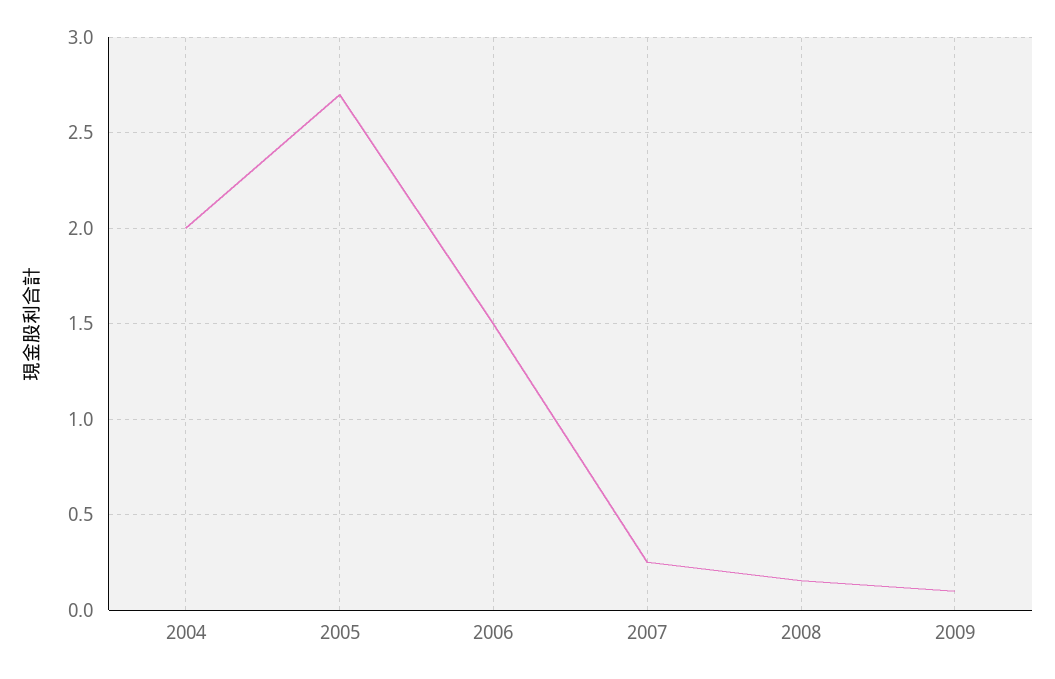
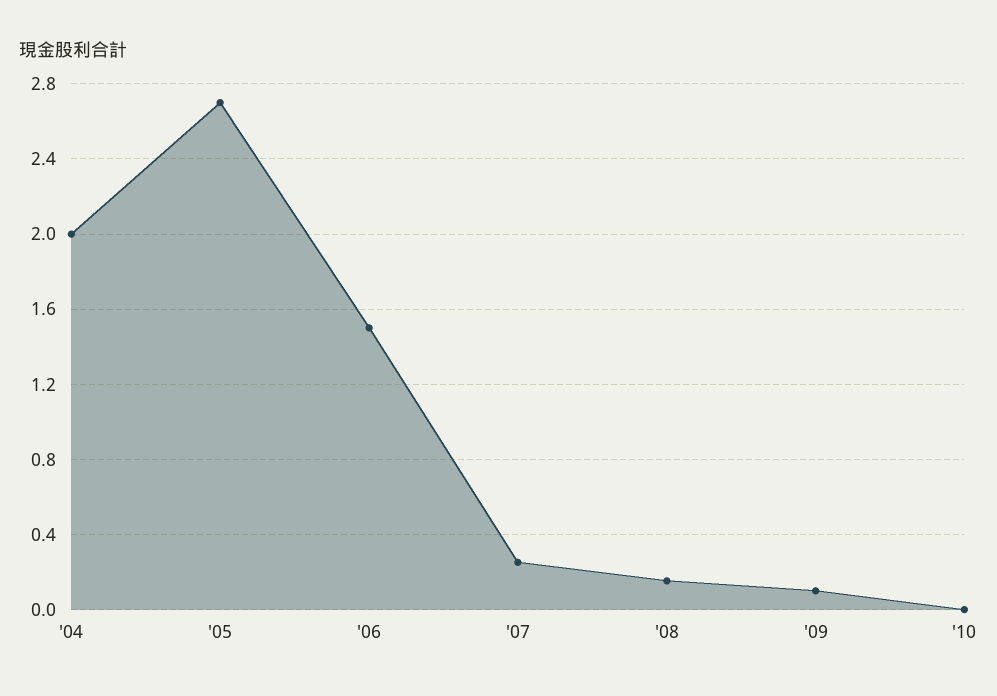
'10: none -> 0

